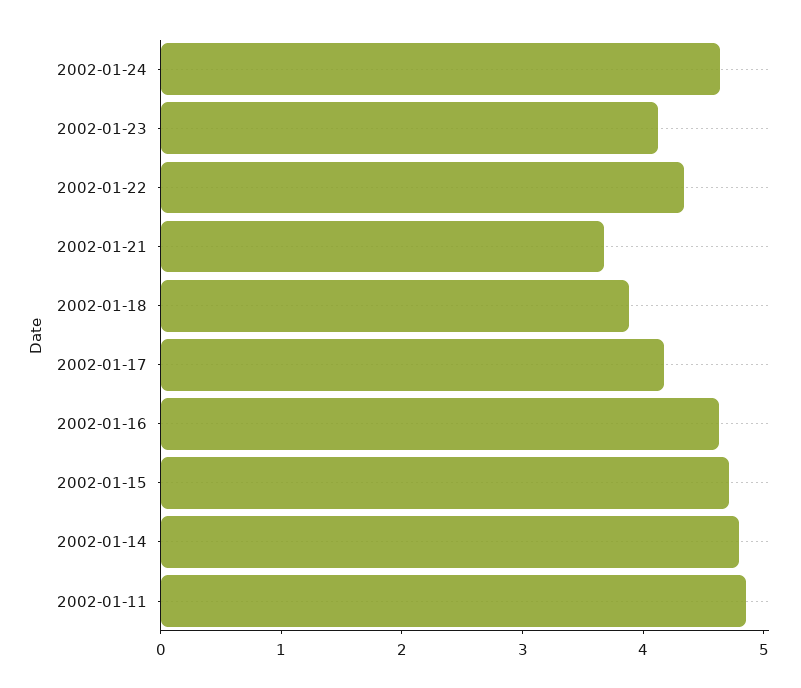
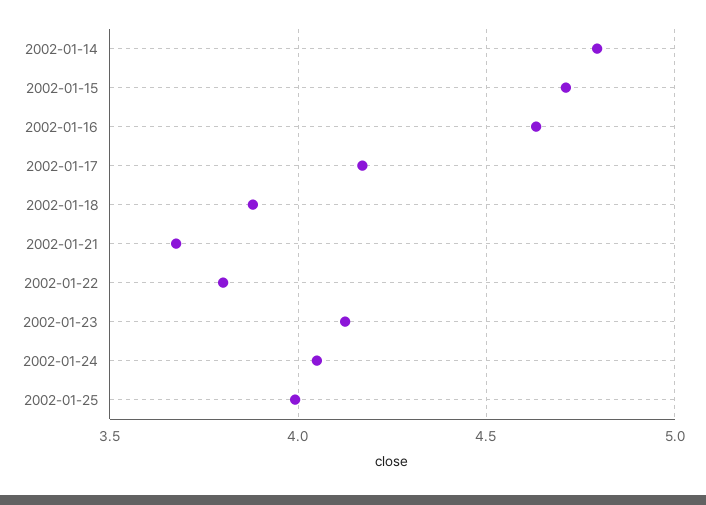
2002-01-24: 4.6 -> 4.05
2002-01-22: 4.4 -> 3.8
2002-01-11: 4.8 -> none
2002-01-25: none -> 4

